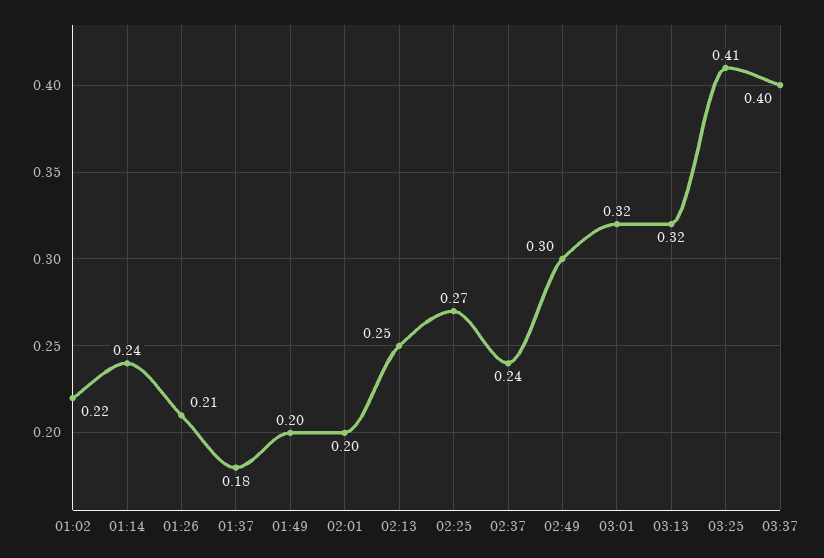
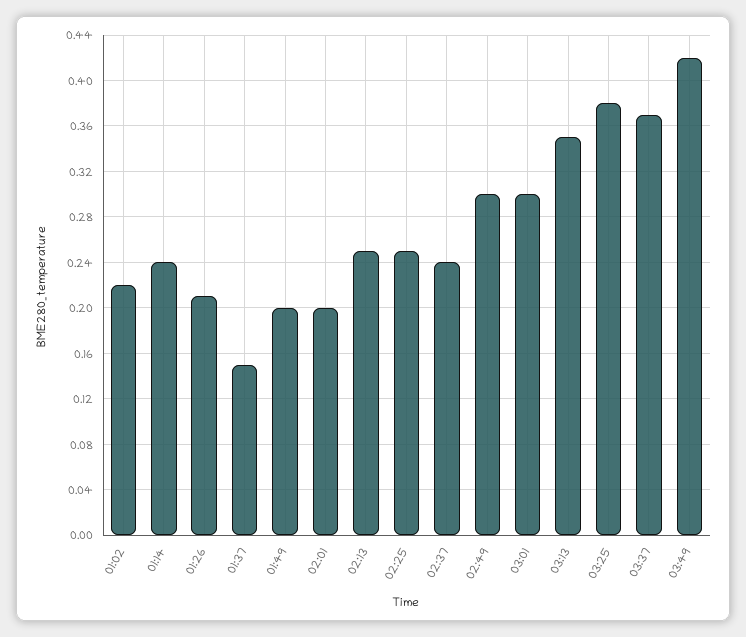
01:37: 0.18 -> 0.15
02:25: 0.27 -> 0.25
03:01: 0.32 -> 0.3
03:13: 0.32 -> 0.35
03:25: 0.41 -> 0.38
03:37: 0.4 -> 0.37
03:49: none -> 0.42

